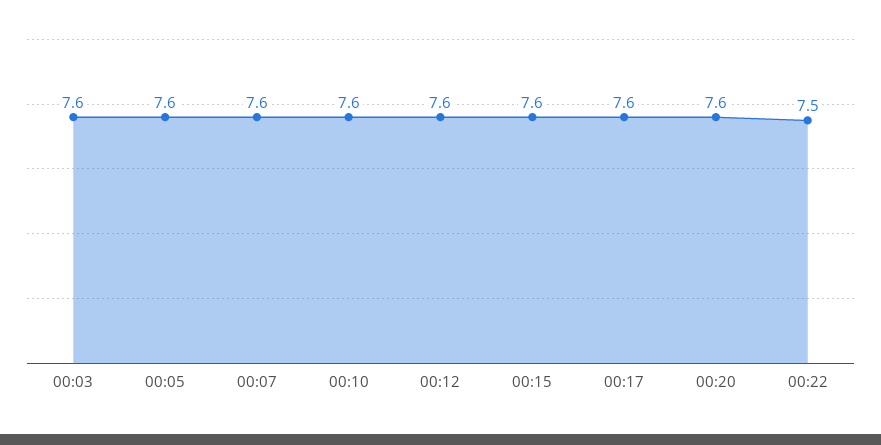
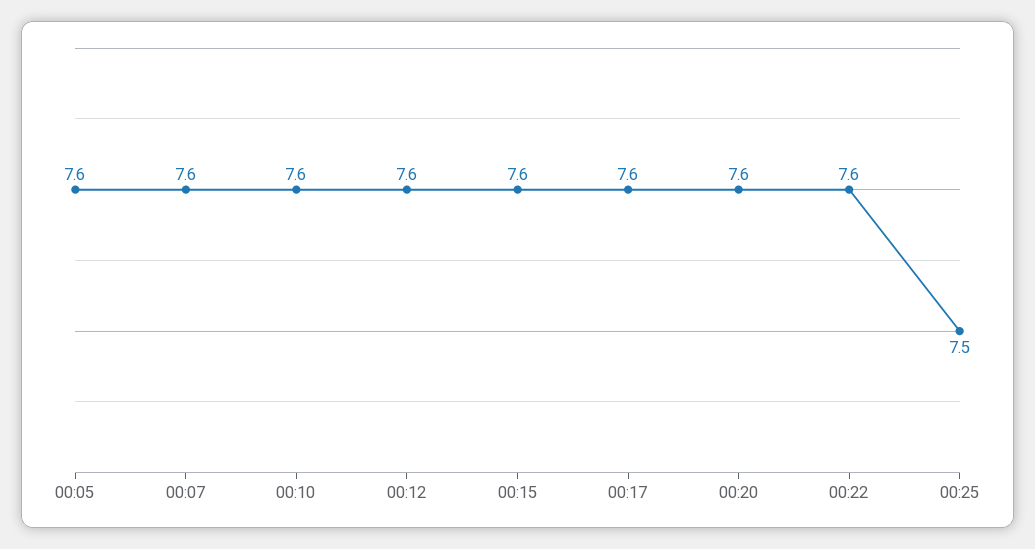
00:03: 7.6 -> none
00:22: 7.5 -> 7.6
00:25: none -> 7.5

